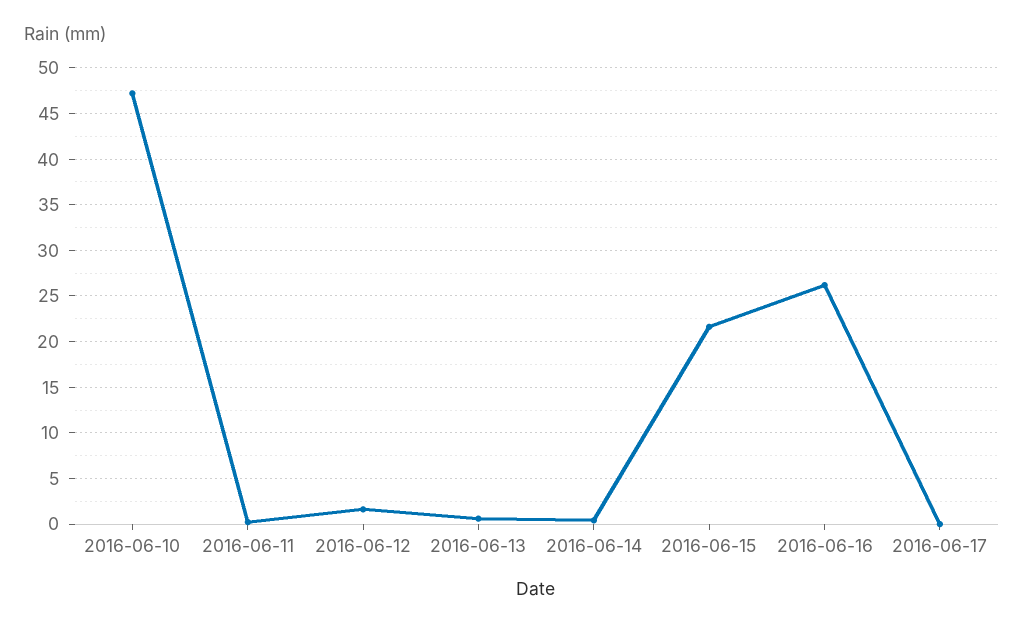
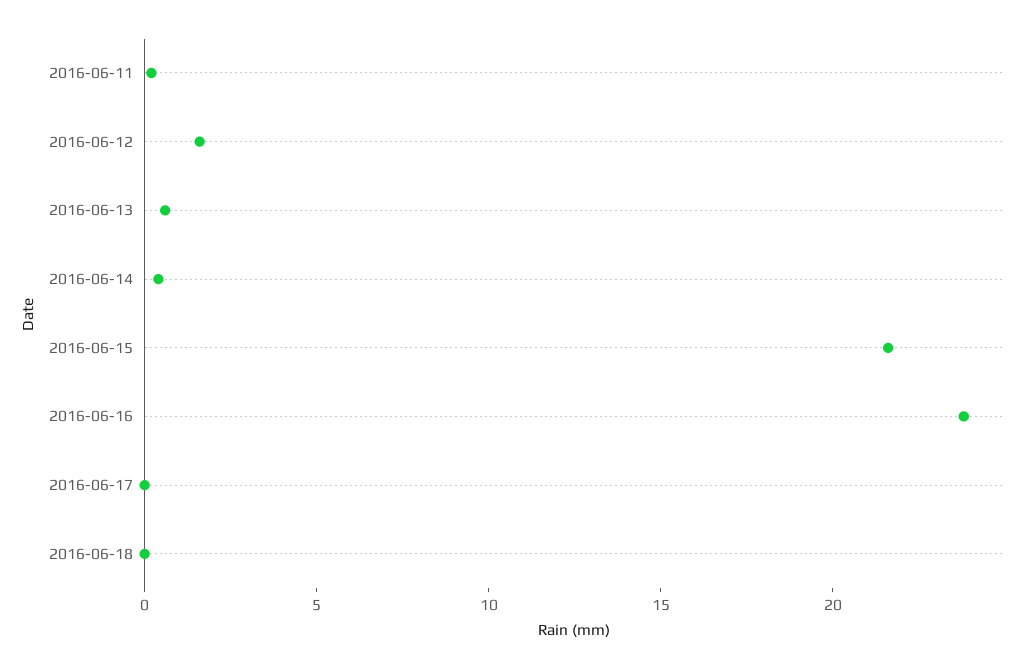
2016-06-10: 47 -> none
2016-06-16: 26 -> 24
2016-06-18: none -> 0

